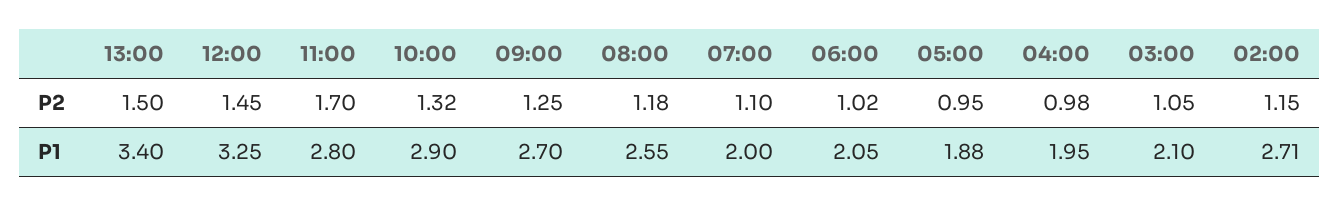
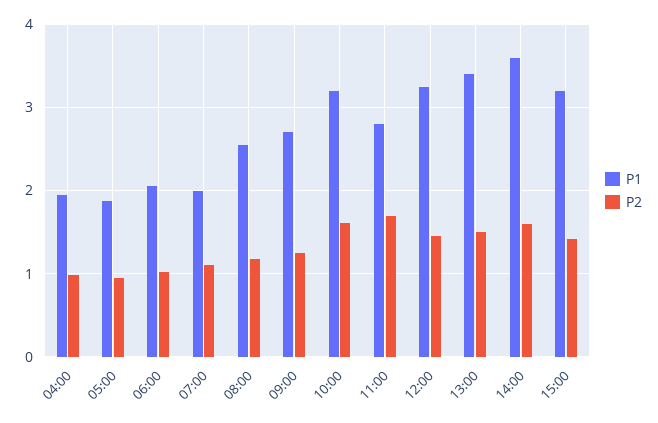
P2, 10:00: 1.32 -> 1.6
P2, 03:00: 1.05 -> none
P2, 02:00: 1.15 -> none
P1, 10:00: 2.9 -> 3.2
P1, 03:00: 2.1 -> none
P1, 02:00: 2.71 -> none
P1, 14:00: none -> 3.6
P2, 14:00: none -> 1.6
P1, 15:00: none -> 3.2
P2, 15:00: none -> 1.4

